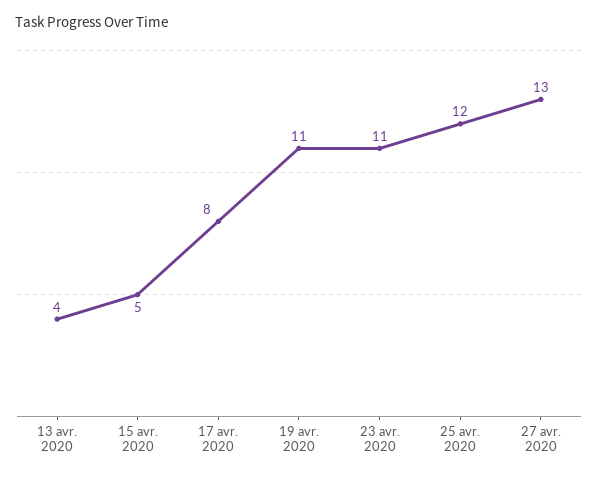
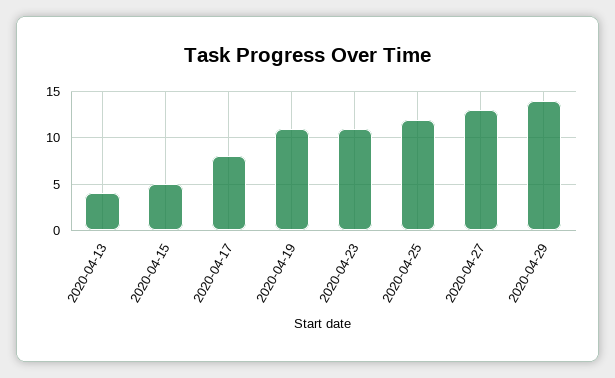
2020-04-29: none -> 14

